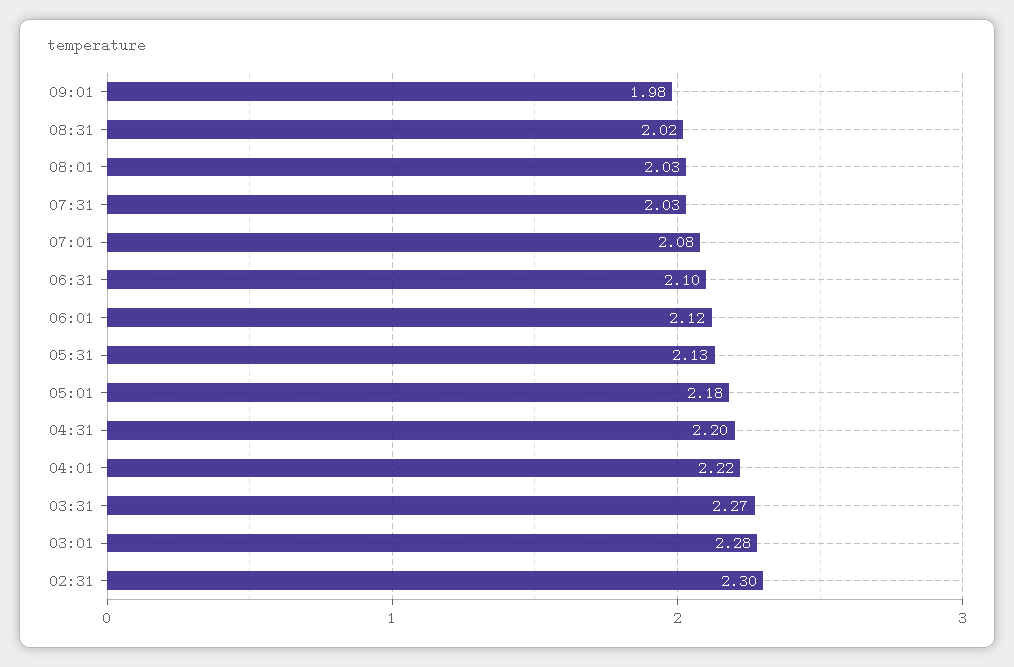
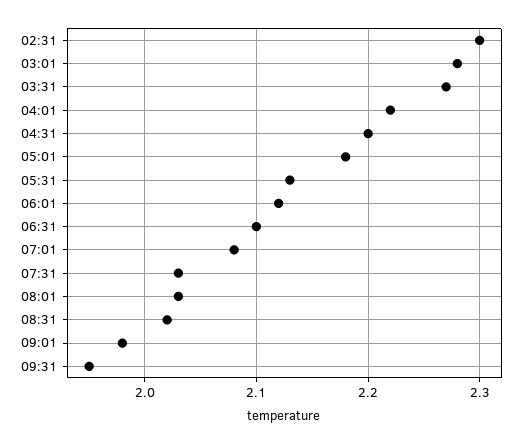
09:31: none -> 1.95

